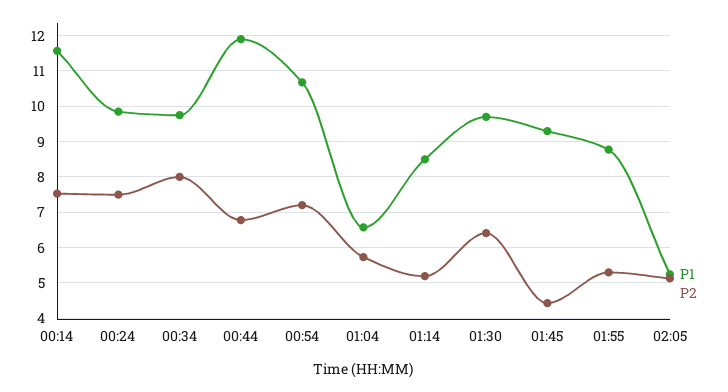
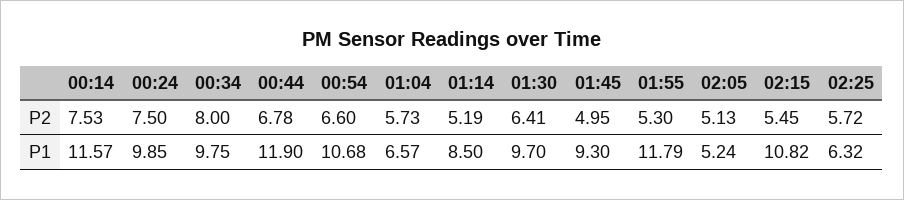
P2, 00:54: 7.2 -> 6.6
P2, 01:45: 4.4 -> 4.95
P1, 01:55: 8.8 -> 11.79
P2, 02:15: none -> 5.45
P2, 02:25: none -> 5.72
P1, 02:15: none -> 10.82
P1, 02:25: none -> 6.32

